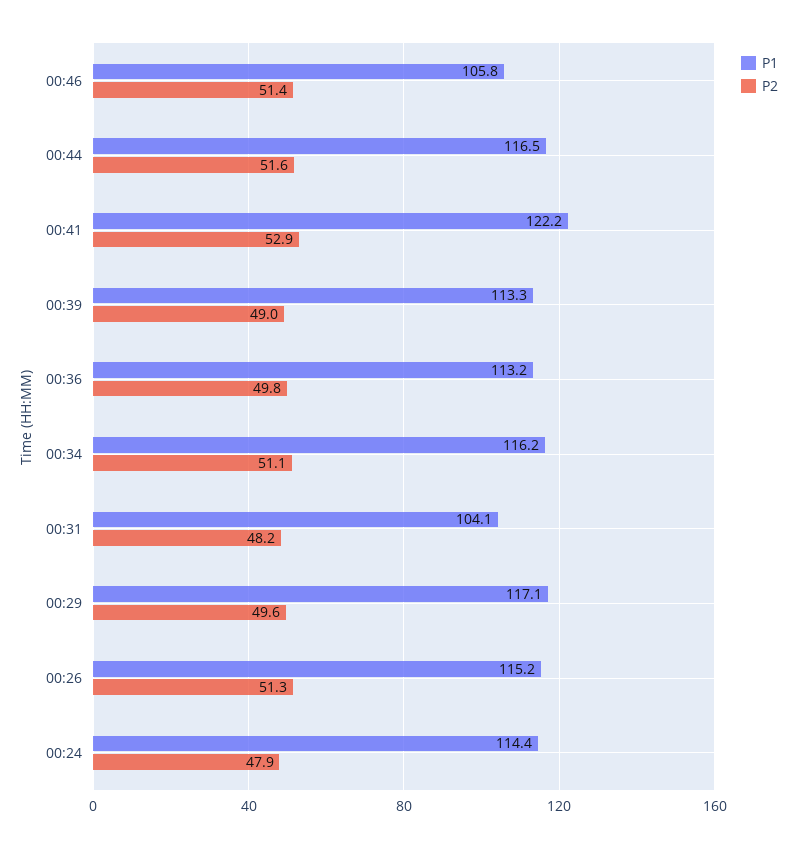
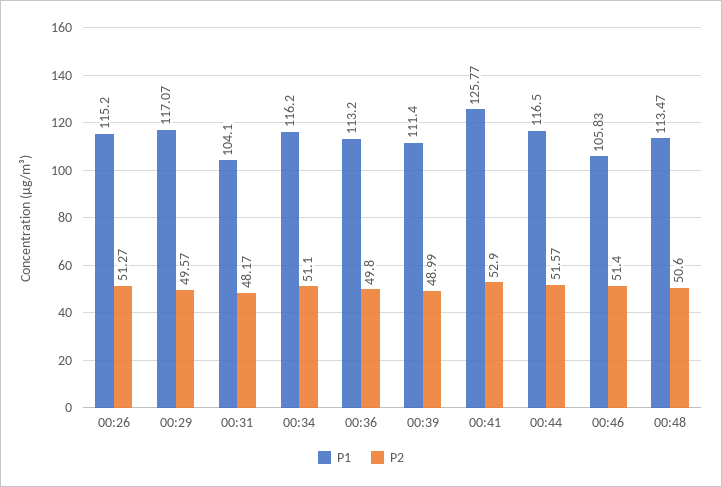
P1, 00:41: 122.2 -> 125.77
P1, 00:39: 113.3 -> 111.4
P1, 00:24: 114.4 -> none
P2, 00:24: 47.9 -> none
P1, 00:48: none -> 113.47
P2, 00:48: none -> 50.6

